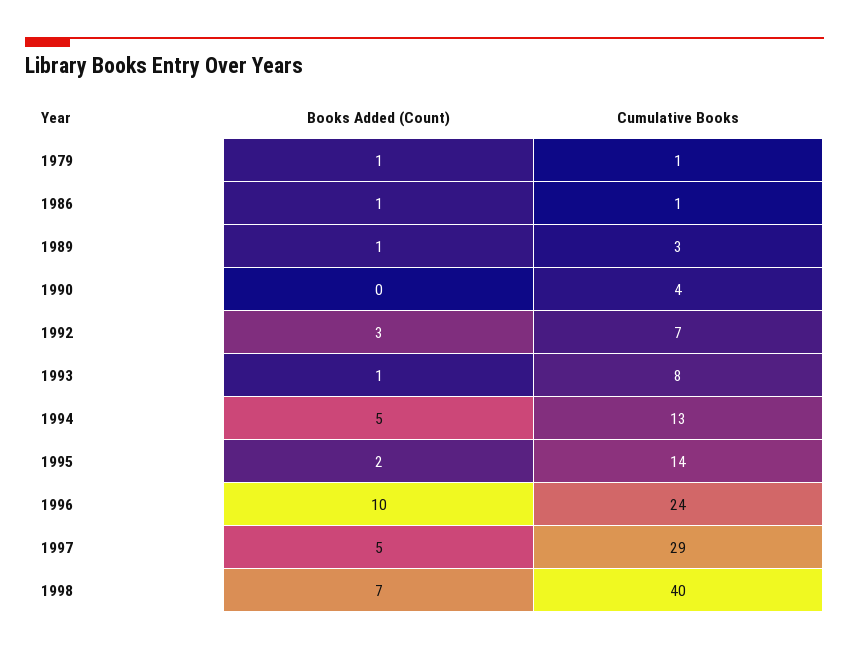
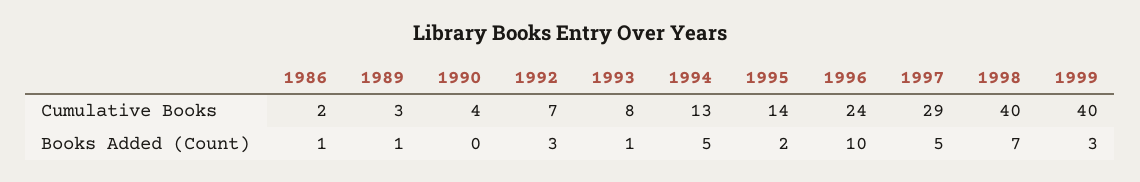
Books Added (Count), 1979: 1 -> none
Cumulative Books, 1979: 1 -> none
Cumulative Books, 1986: 1 -> 2
Cumulative Books, 1999: none -> 40
Books Added (Count), 1999: none -> 3

